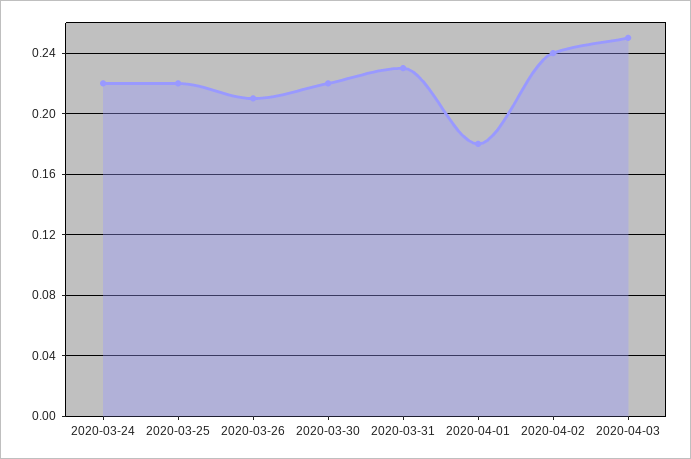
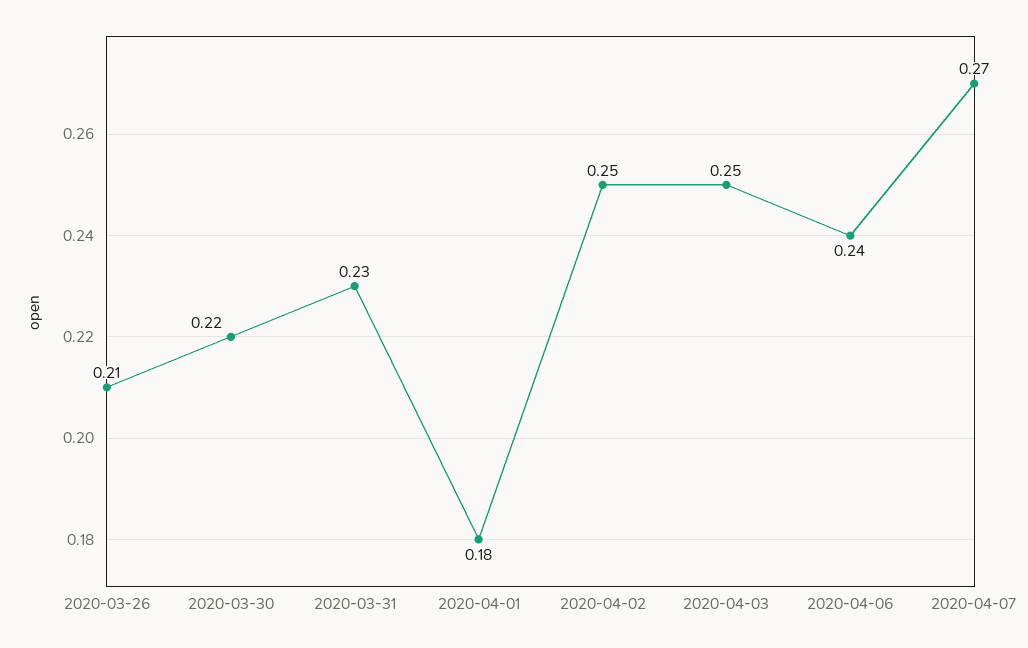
2020-03-24: 0.22 -> none
2020-03-25: 0.22 -> none
2020-04-02: 0.24 -> 0.25
2020-04-06: none -> 0.24
2020-04-07: none -> 0.27

